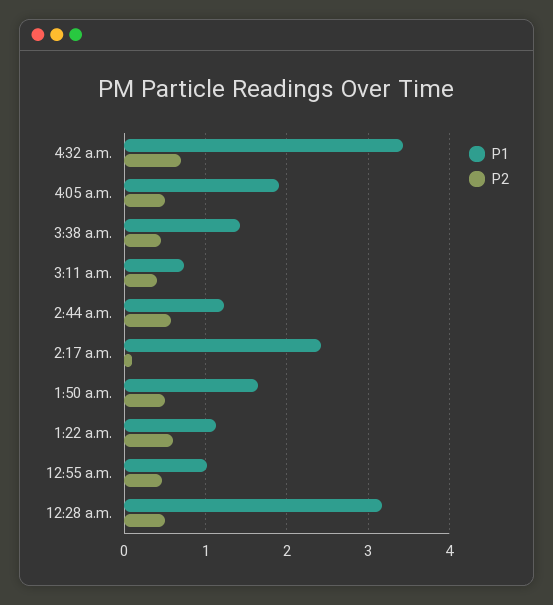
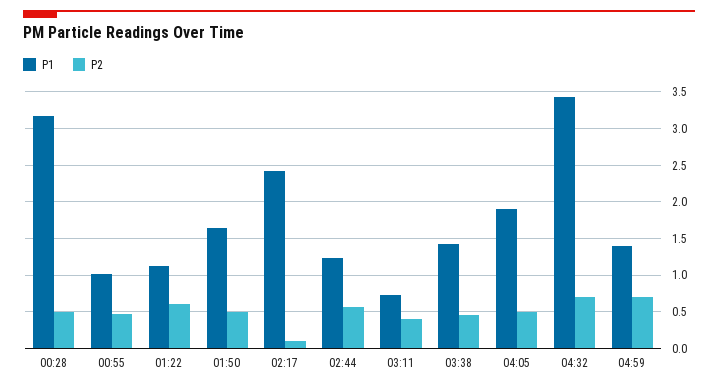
P1, 04:59: none -> 1.4
P2, 04:59: none -> 0.7

